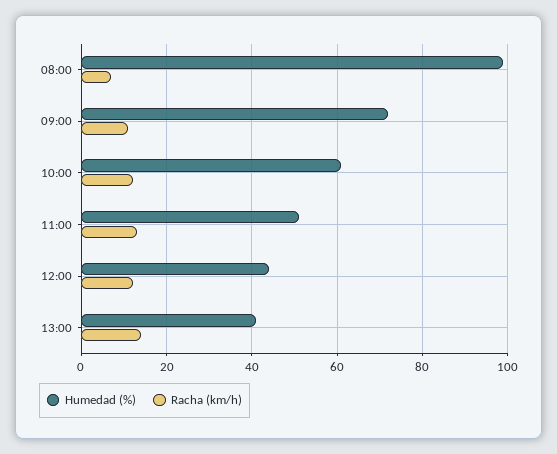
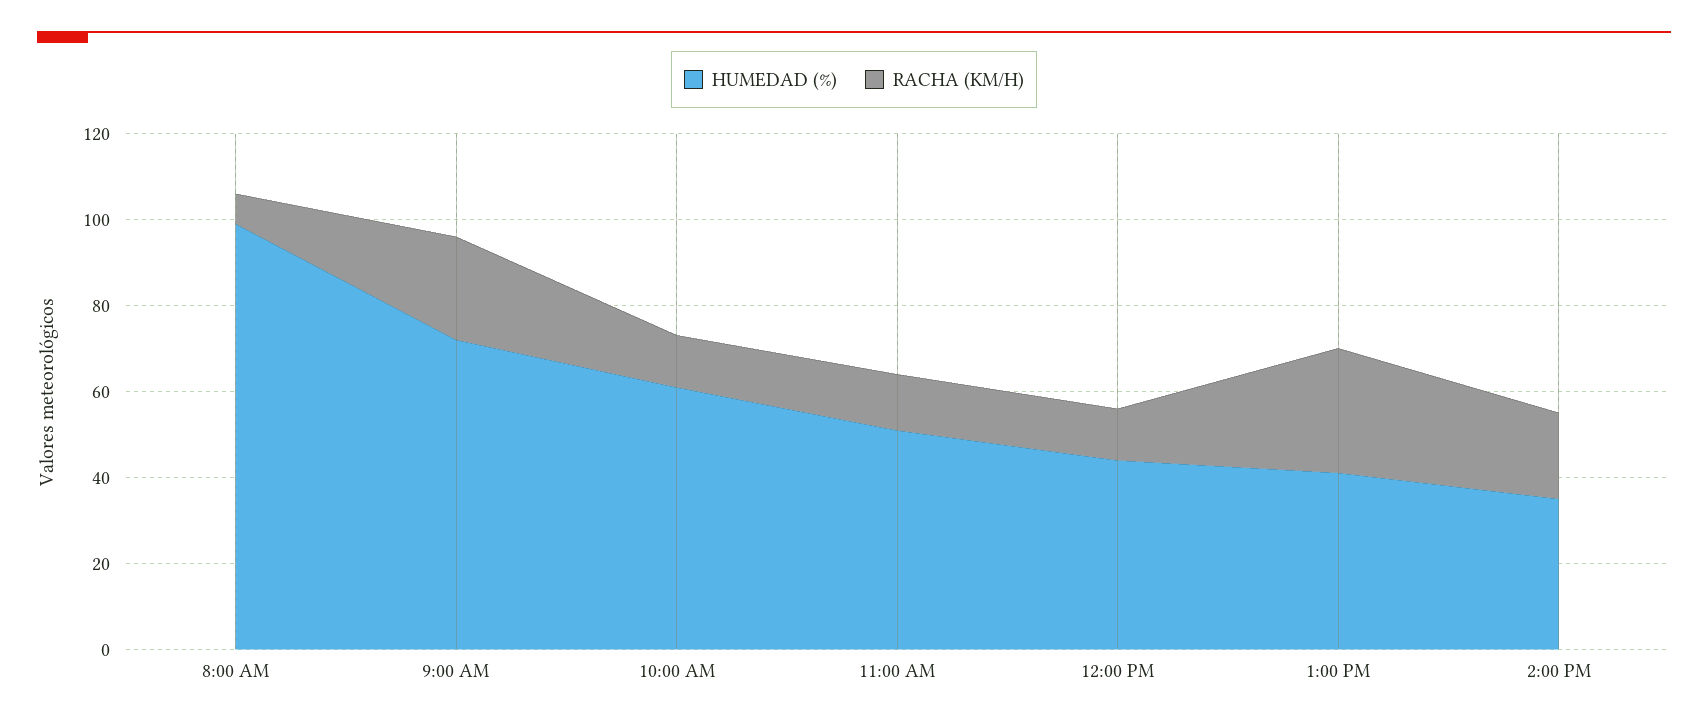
Racha (km/h), 09:00: 10 -> 25
Racha (km/h), 13:00: 15 -> 30
Humedad (%), 2:00 PM: none -> 35
Racha (km/h), 2:00 PM: none -> 20

